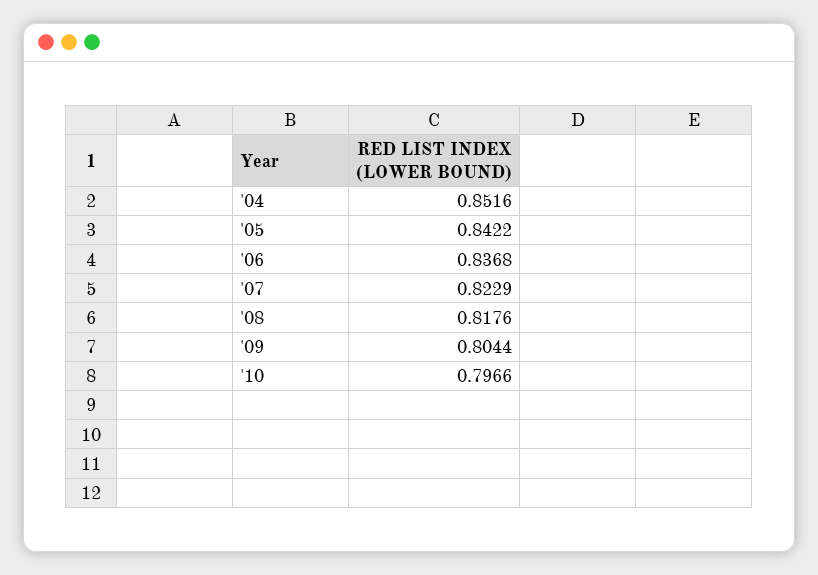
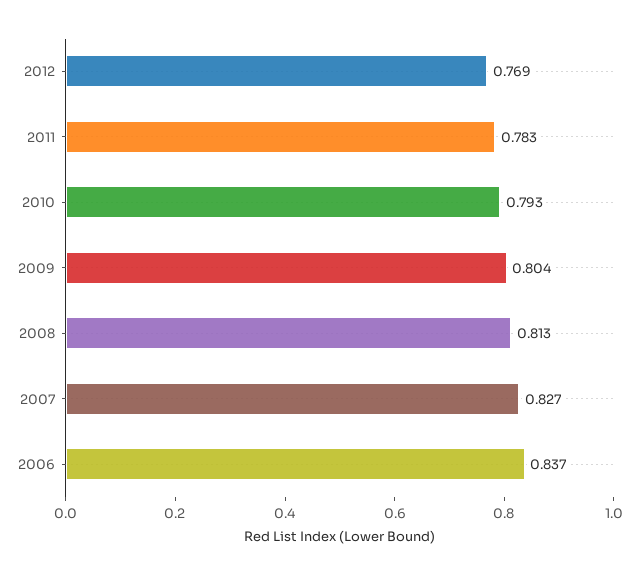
'04: 0.8516 -> none
'05: 0.8422 -> none
'07: 0.8229 -> 0.827
'08: 0.8176 -> 0.813
'10: 0.7966 -> 0.793
2012: none -> 0.769
2011: none -> 0.783

